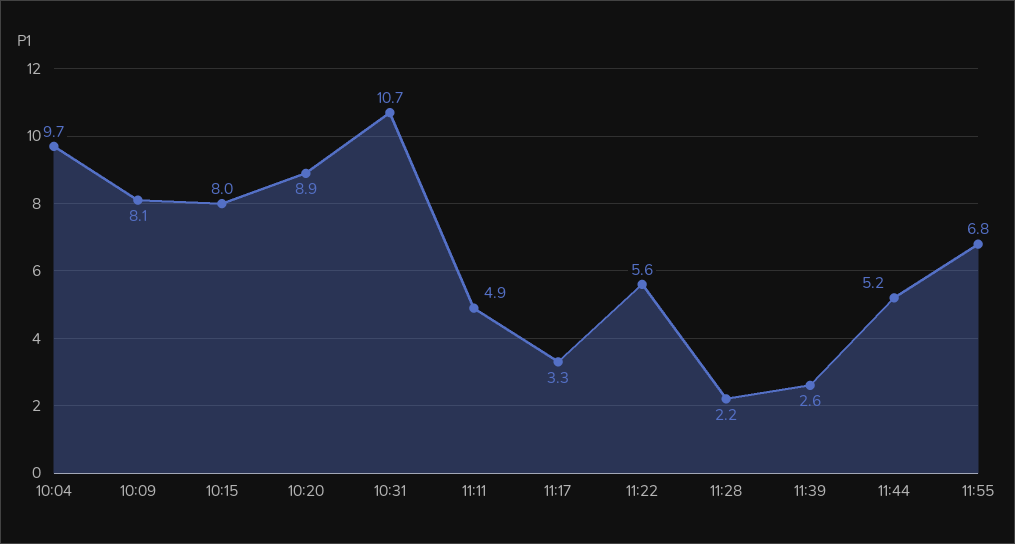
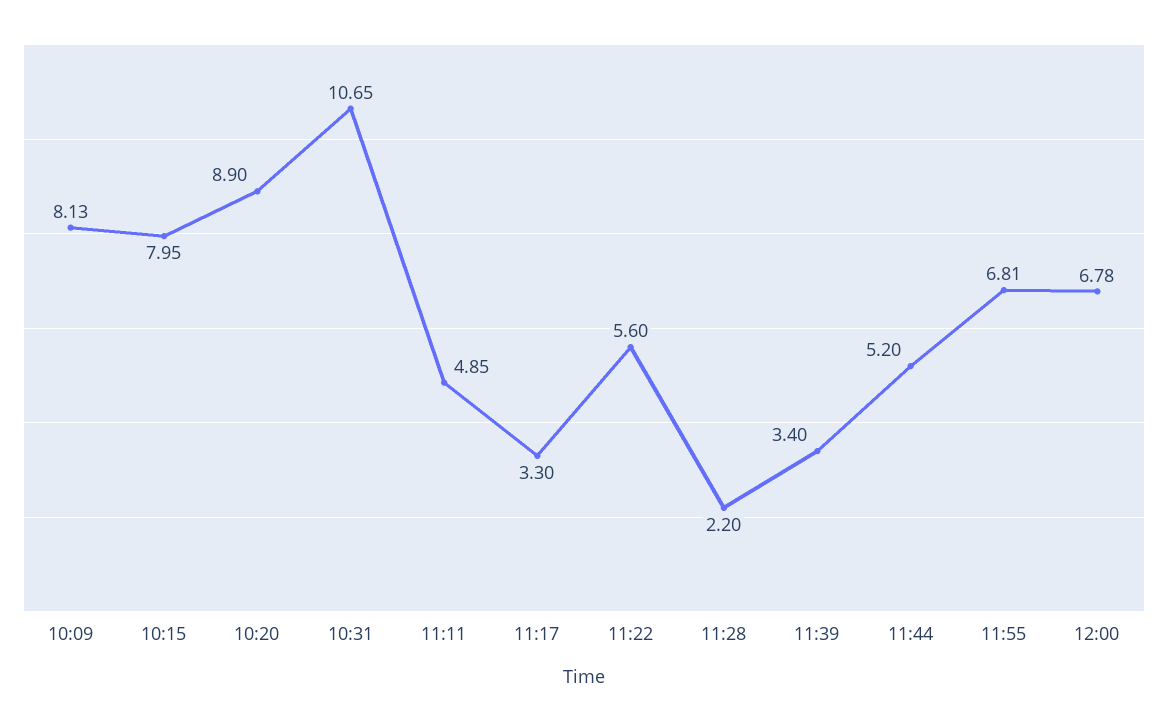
10:04: 9.7 -> none
11:39: 2.6 -> 3.4
12:00: none -> 6.78

